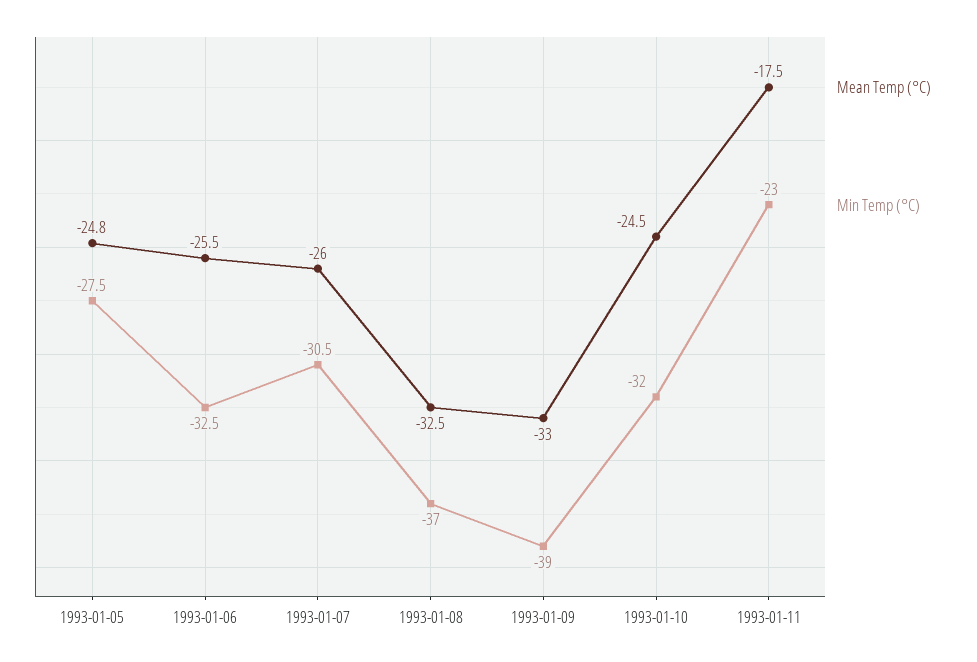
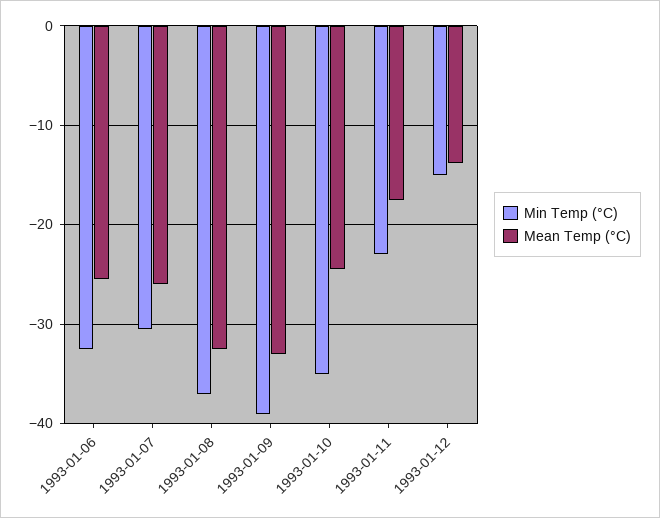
Mean Temp (°C), 1993-01-05: -24.8 -> none
Min Temp (°C), 1993-01-05: -27.5 -> none
Min Temp (°C), 1993-01-10: -32 -> -35
Min Temp (°C), 1993-01-12: none -> -15
Mean Temp (°C), 1993-01-12: none -> -14

